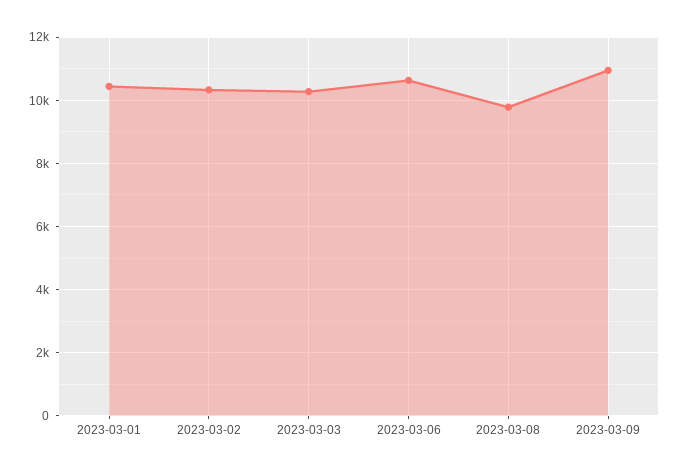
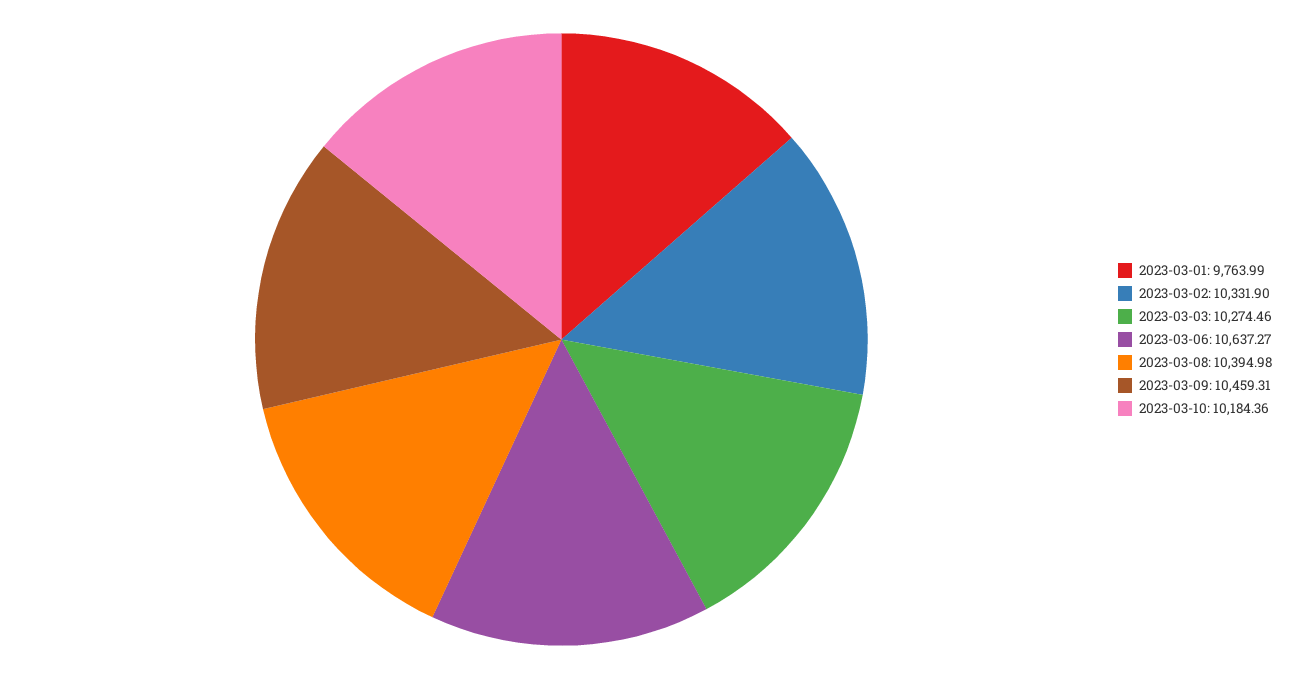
2023-03-01: 10400 -> 9763.99
2023-03-08: 9800 -> 10394.98
2023-03-09: 11000 -> 10459.31
2023-03-10: none -> 10184.36

